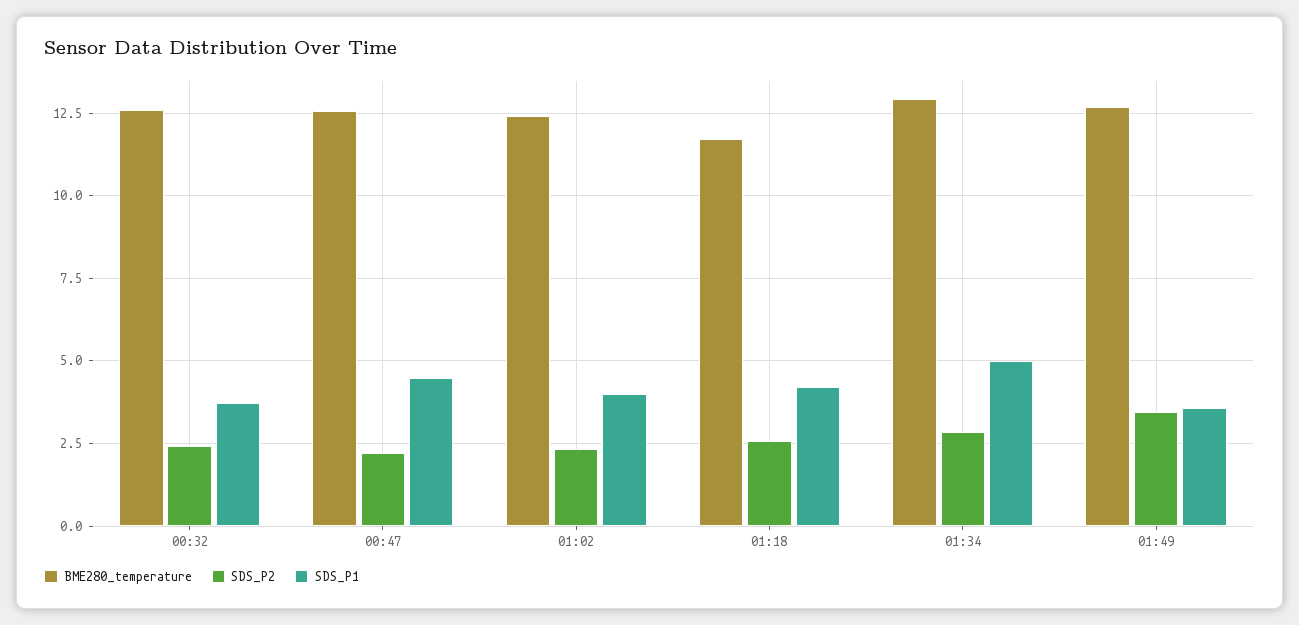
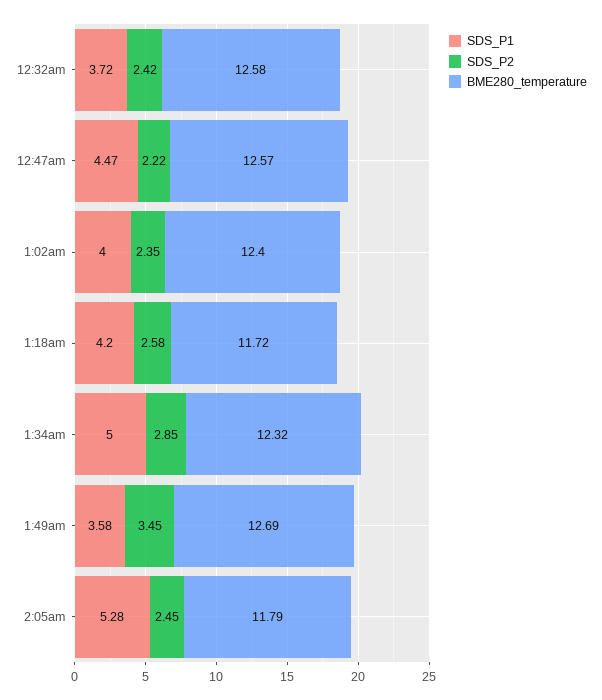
BME280_temperature, 01:34: 13 -> 12.32
SDS_P1, 2:05am: none -> 5.28
SDS_P2, 2:05am: none -> 2.45
BME280_temperature, 2:05am: none -> 11.79

